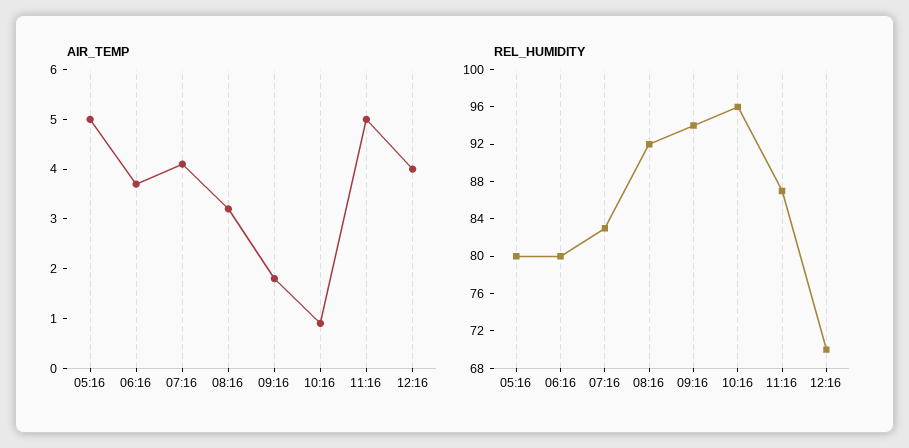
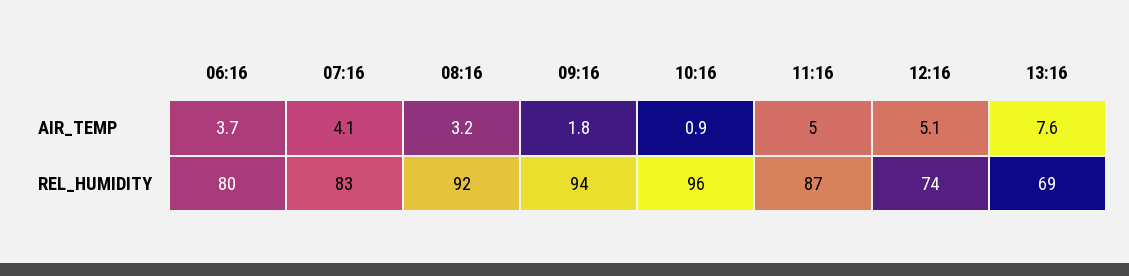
AIR_TEMP, 05:16: 5 -> none
AIR_TEMP, 12:16: 4 -> 5.1
REL_HUMIDITY, 05:16: 80 -> none
REL_HUMIDITY, 12:16: 70 -> 74
AIR_TEMP, 13:16: none -> 7.6
REL_HUMIDITY, 13:16: none -> 69

